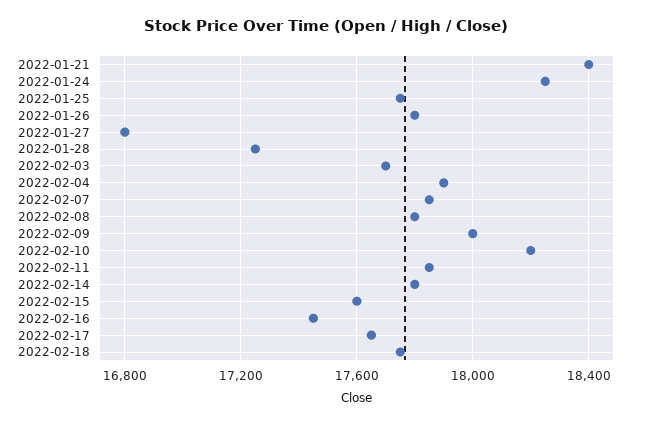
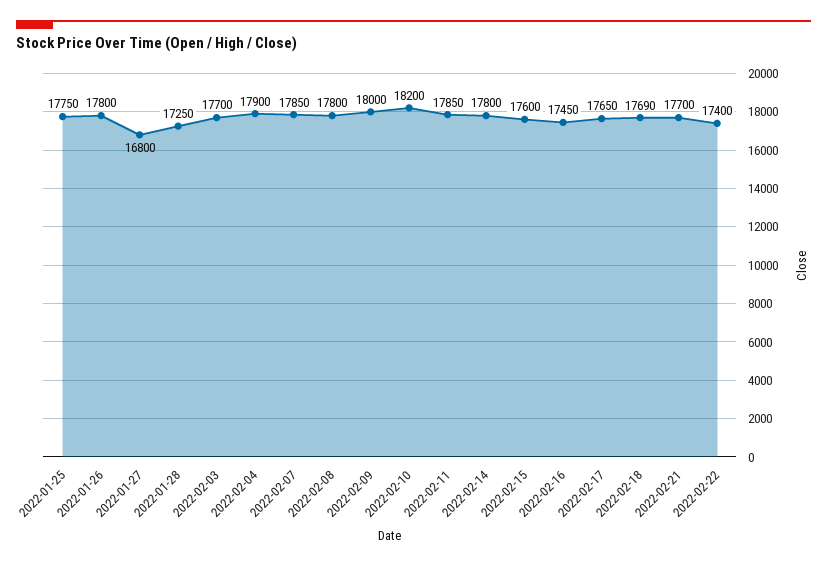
2022-01-21: 18400 -> none
2022-01-24: 18250 -> none
2022-02-18: 17750 -> 17690
2022-02-21: none -> 17700
2022-02-22: none -> 17400

